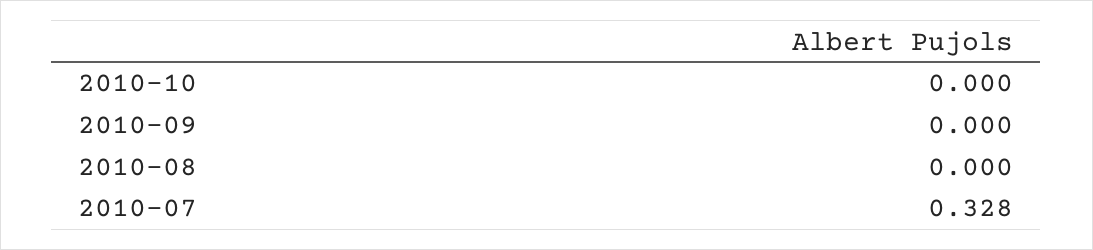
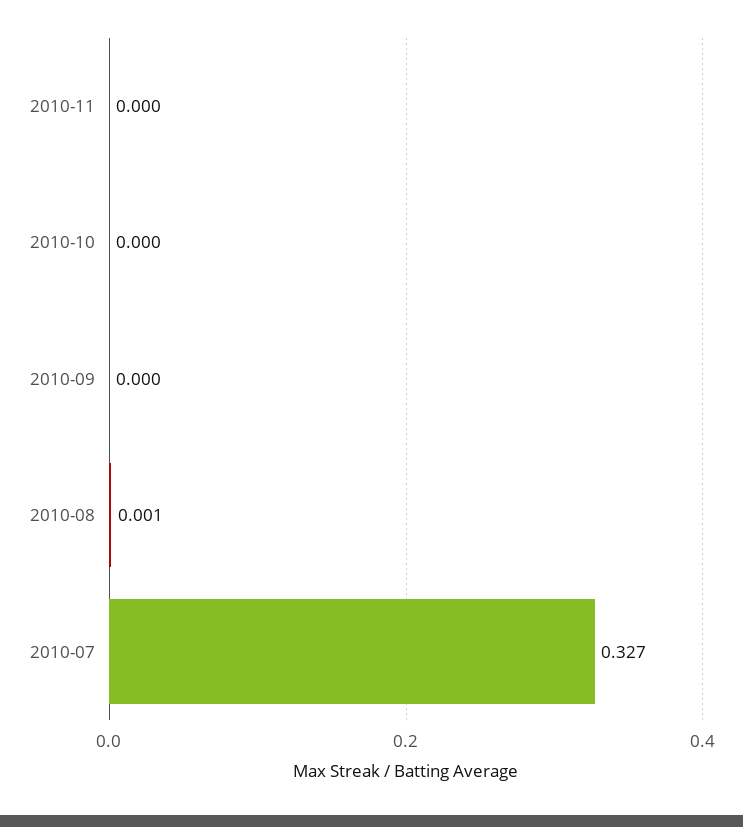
2010-08: 0 -> 0.001
2010-07: 0.328 -> 0.327
2010-11: none -> 0

